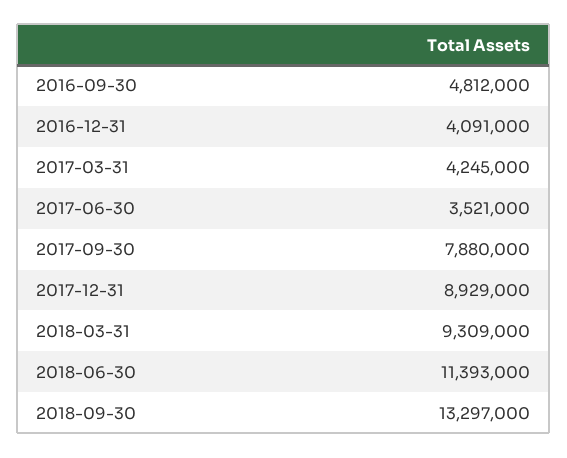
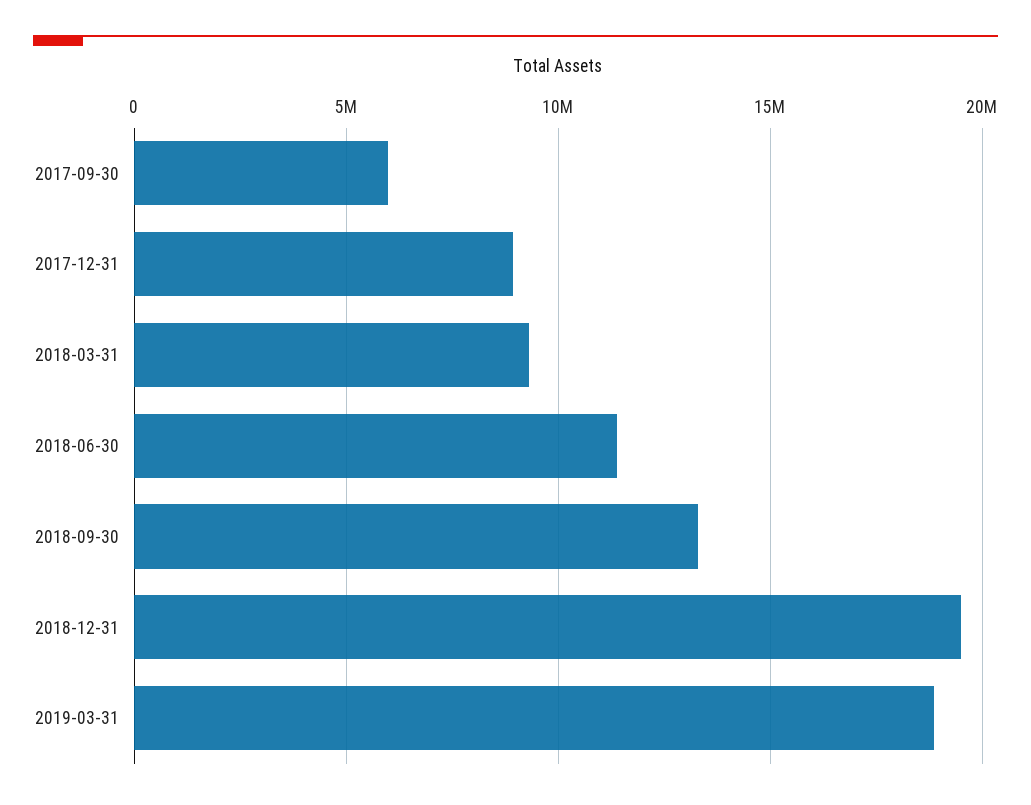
2016-09-30: 4812000 -> none
2016-12-31: 4091000 -> none
2017-03-31: 4245000 -> none
2017-06-30: 3521000 -> none
2017-09-30: 7880000 -> 6000000
2018-12-31: none -> 19500000
2019-03-31: none -> 19000000

